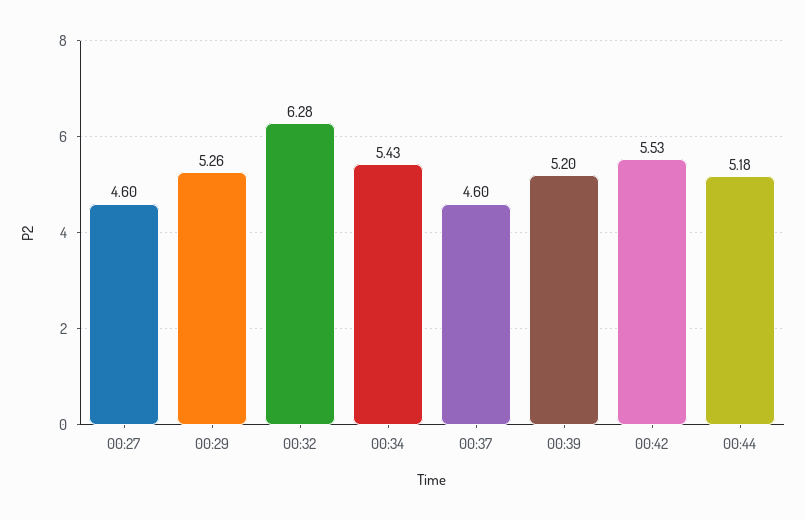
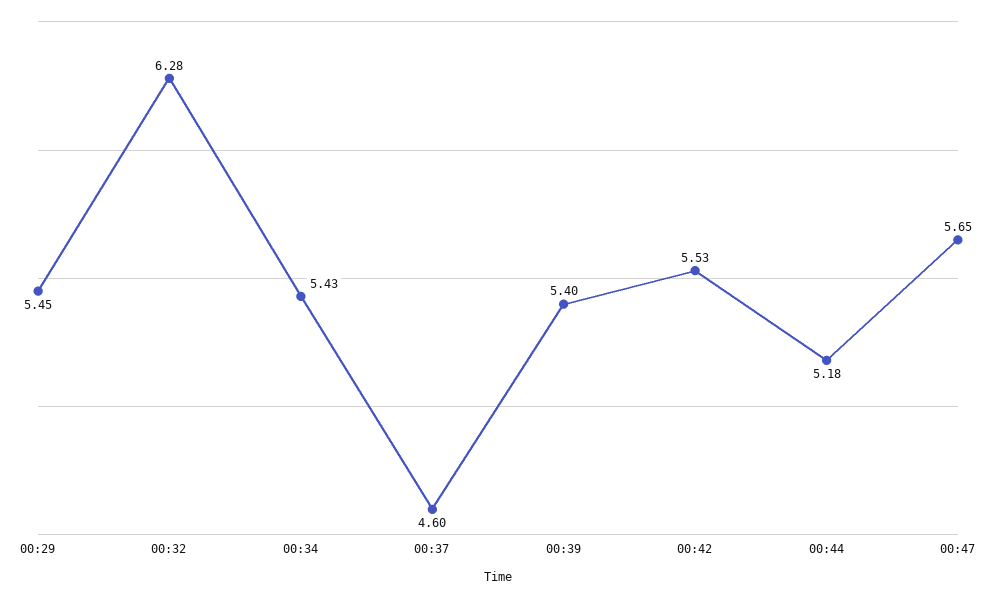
00:27: 4.6 -> none
00:29: 5.26 -> 5.45
00:39: 5.2 -> 5.4
00:47: none -> 5.65

